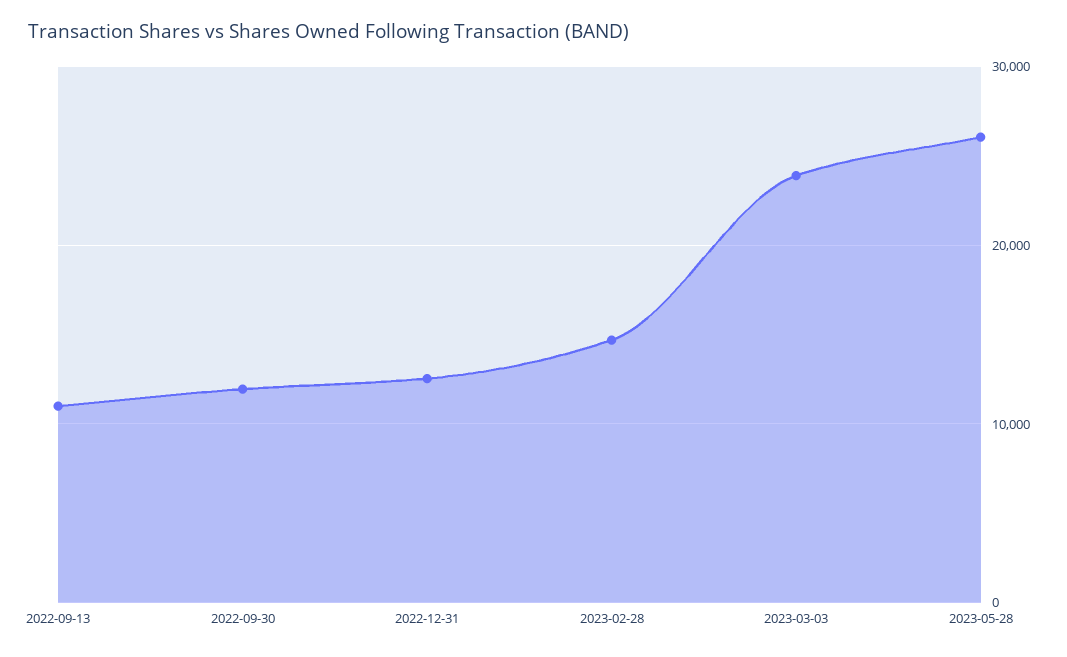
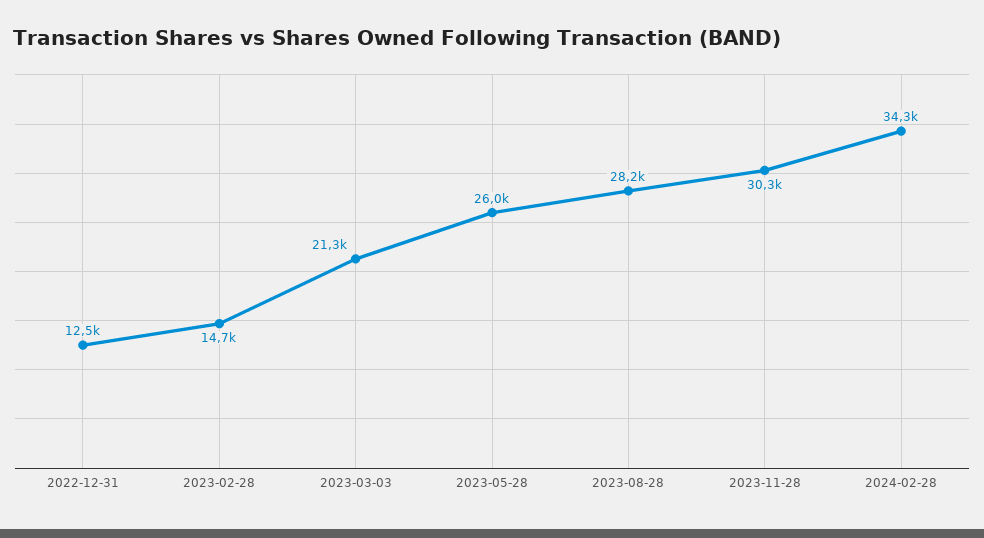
2022-09-13: 11000 -> none
2022-09-30: 12000 -> none
2023-03-03: 24000 -> 21300
2023-08-28: none -> 28200
2023-11-28: none -> 30300
2024-02-28: none -> 34300

